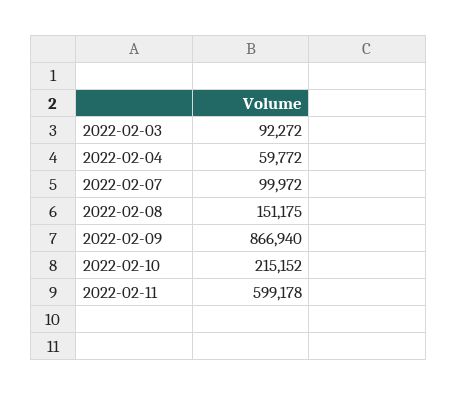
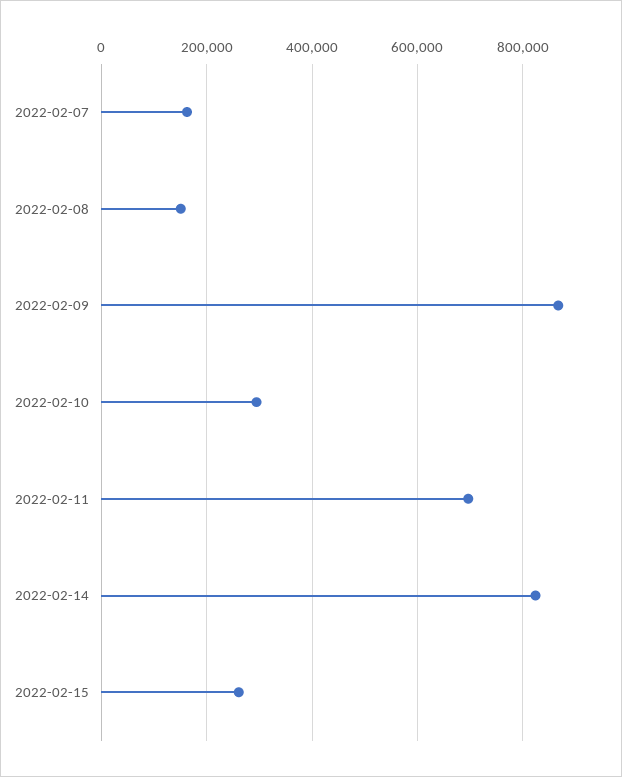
2022-02-03: 92272 -> none
2022-02-04: 59772 -> none
2022-02-07: 99972 -> 160000
2022-02-10: 215152 -> 300000
2022-02-11: 599178 -> 700000
2022-02-14: none -> 820000
2022-02-15: none -> 260000

